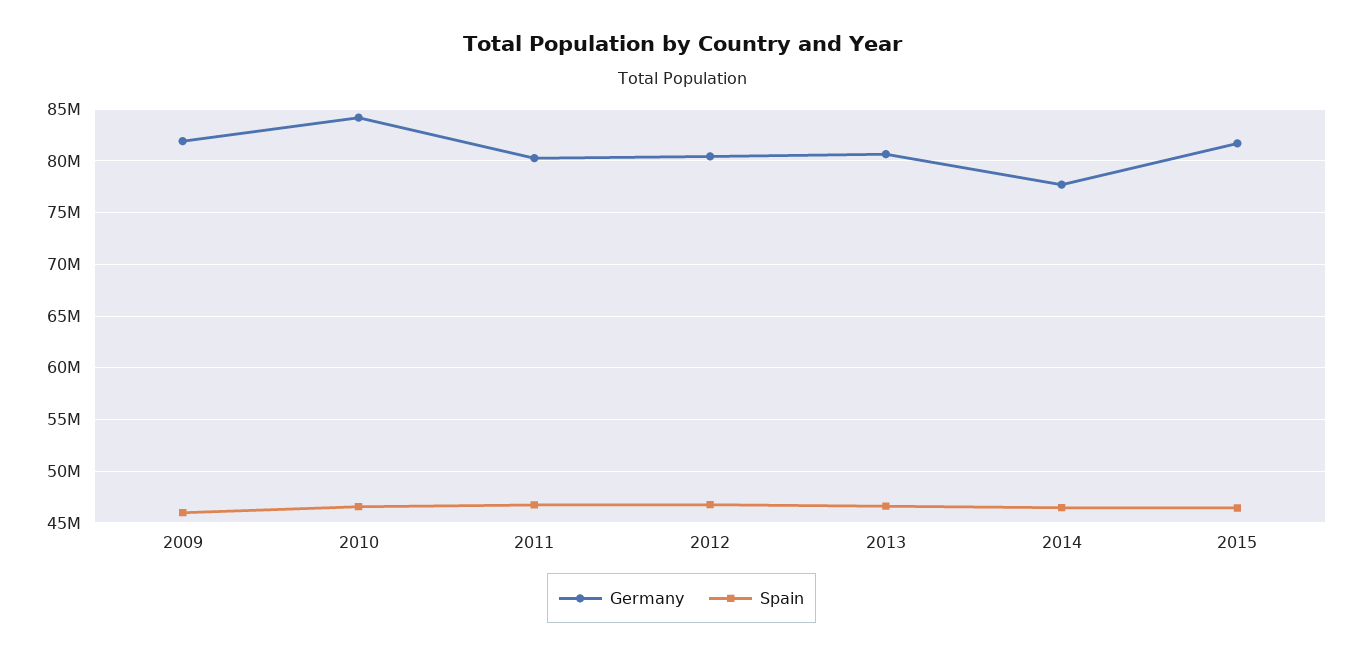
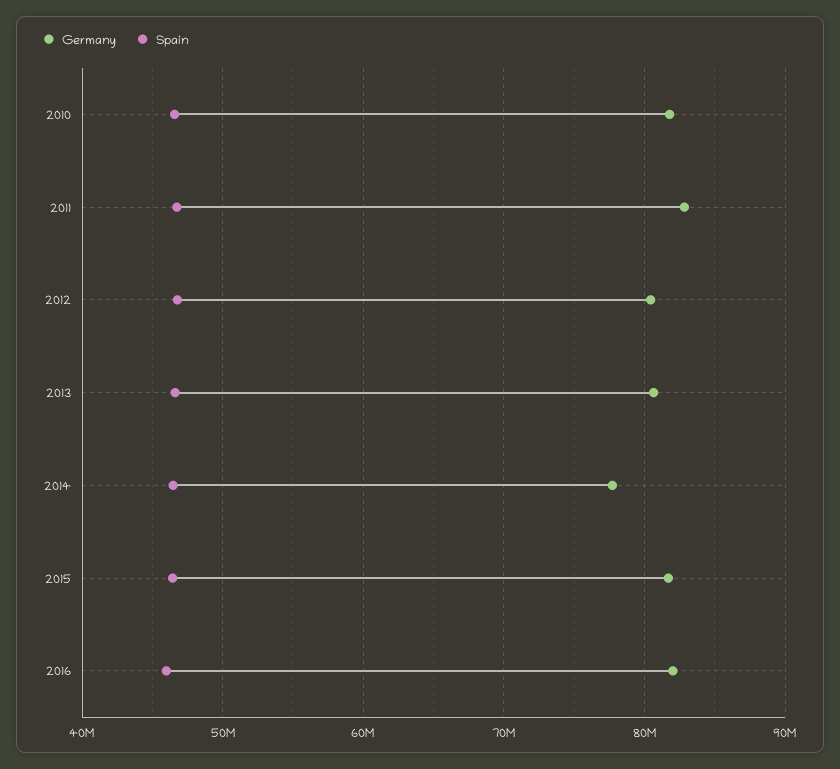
Germany, 2009: 82000000 -> none
Spain, 2009: 46000000 -> none
Germany, 2010: 84000000 -> 82000000
Germany, 2011: 80000000 -> 83000000
Germany, 2016: none -> 82000000
Spain, 2016: none -> 46000000

